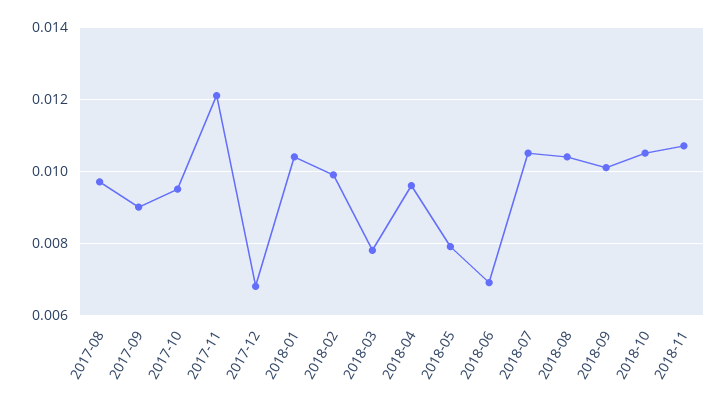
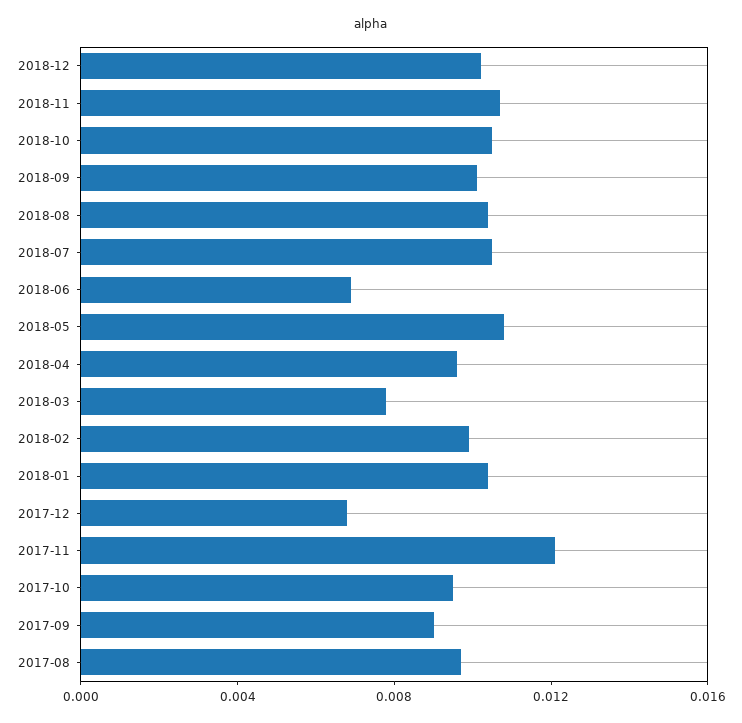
2018-05: 0.008 -> 0.011
2018-12: none -> 0.01

